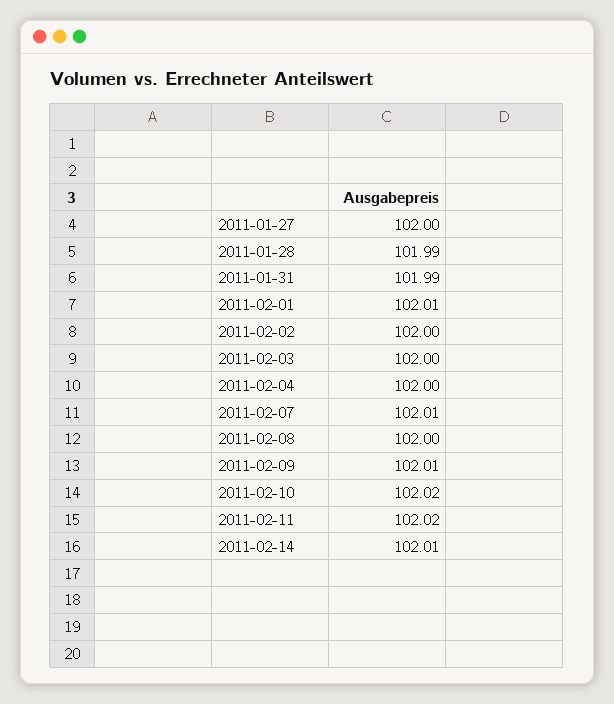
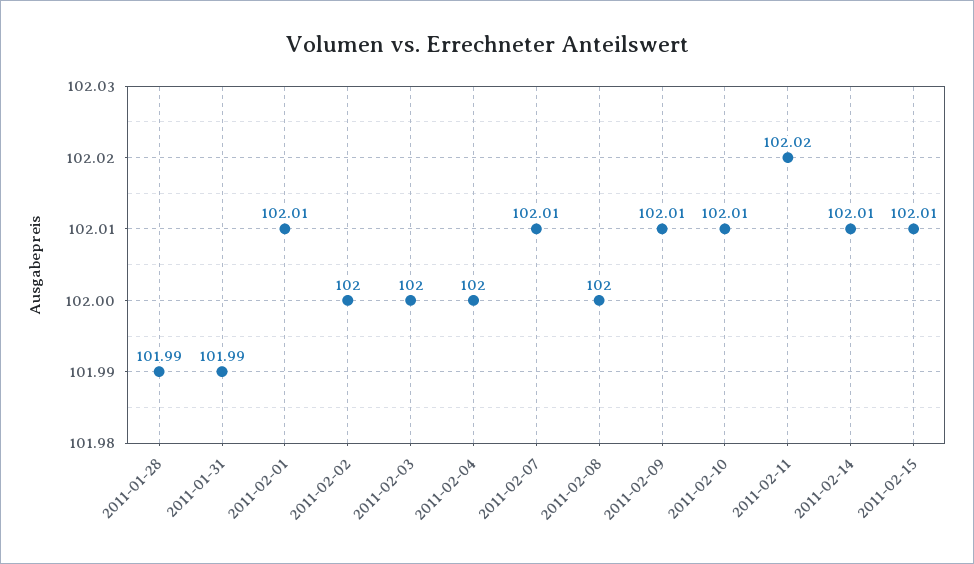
2011-01-27: 102 -> none
2011-02-10: 102.02 -> 102.01
2011-02-15: none -> 102.01

